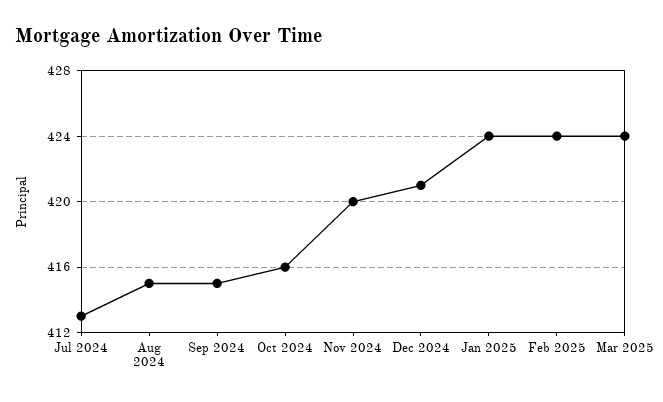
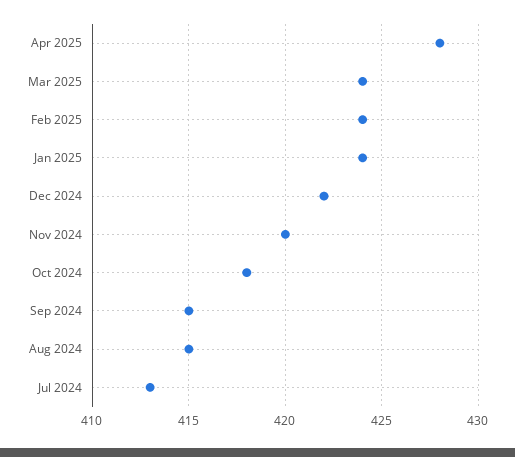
Oct 2024: 416 -> 418
Dec 2024: 421 -> 422
Apr 2025: none -> 428

